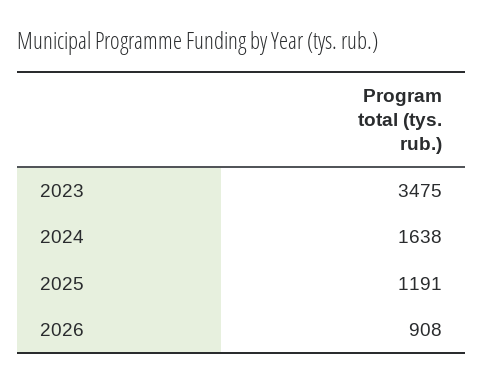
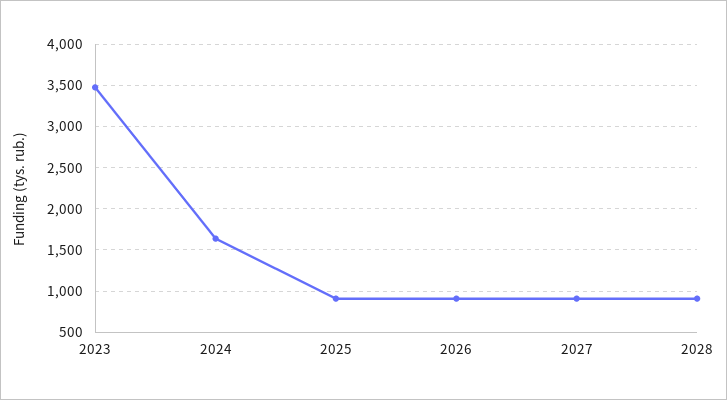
2025: 1191 -> 900
2027: none -> 900
2028: none -> 900

